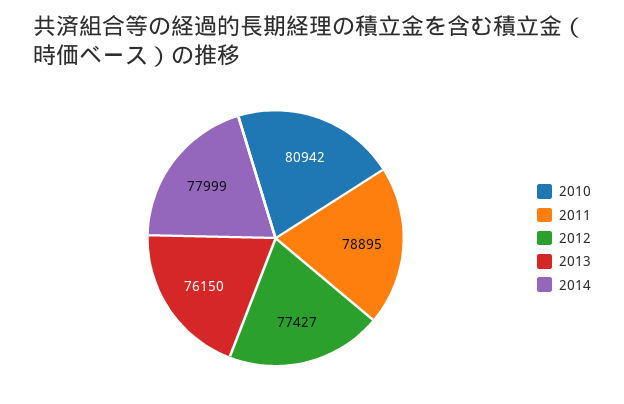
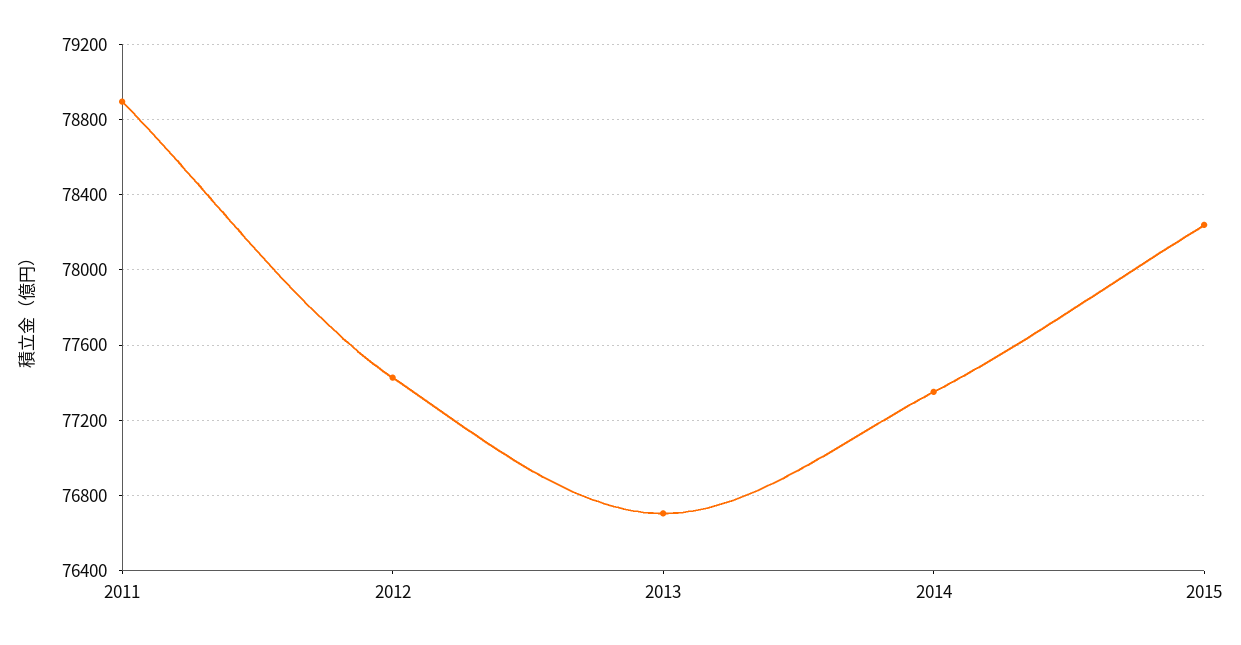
2010: 80942 -> none
2013: 76150 -> 76700
2014: 77999 -> 77350
2015: none -> 78250

